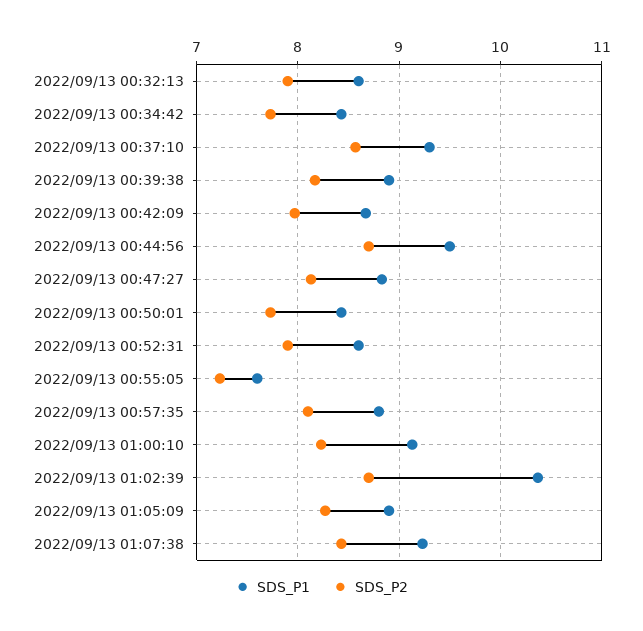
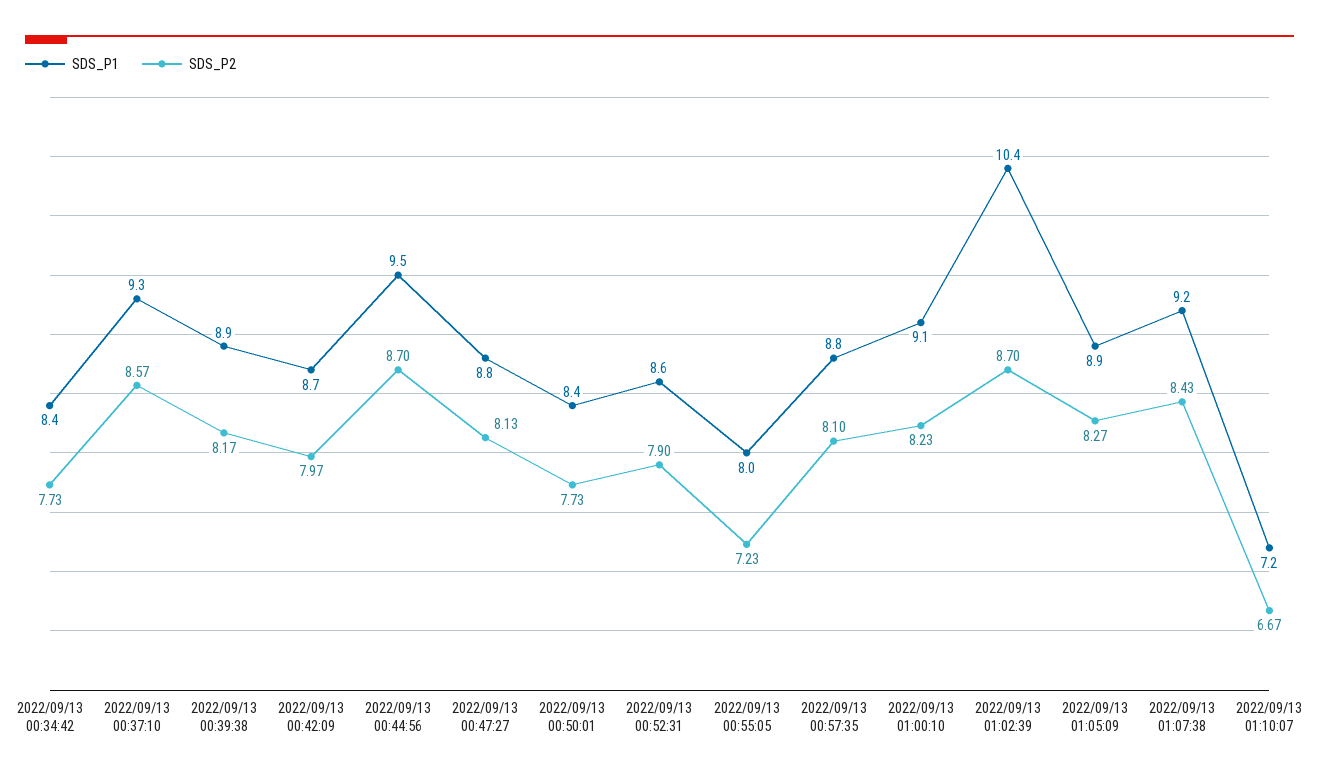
SDS_P1, 2022/09/13 00:32:13: 8.6 -> none
SDS_P2, 2022/09/13 00:32:13: 7.9 -> none
SDS_P1, 2022/09/13 00:55:05: 7.6 -> 8
SDS_P1, 2022/09/13 01:10:07: none -> 7.2
SDS_P2, 2022/09/13 01:10:07: none -> 6.67

